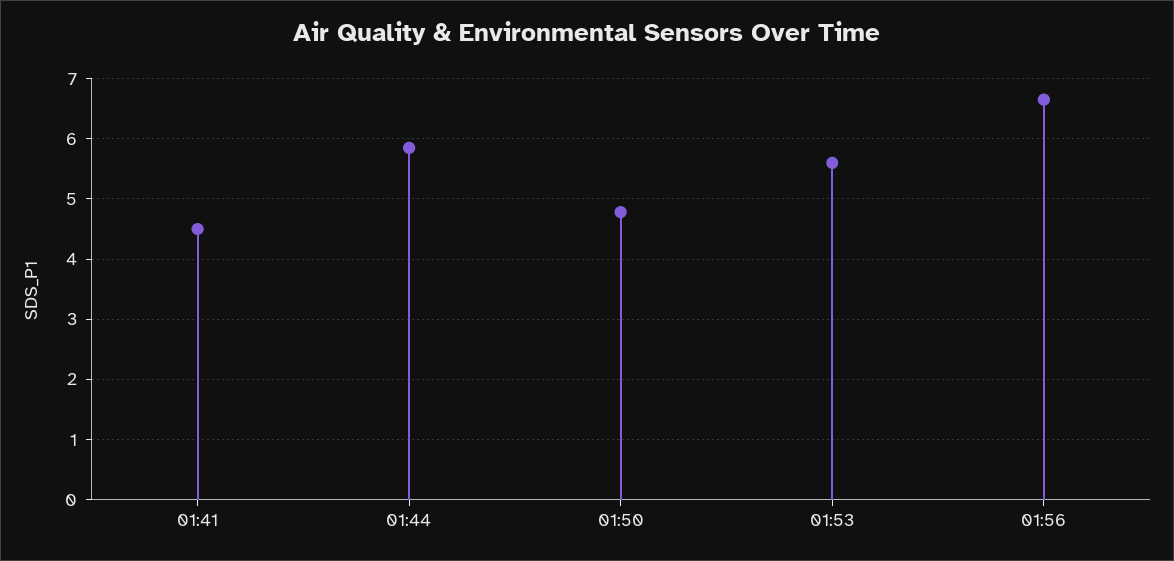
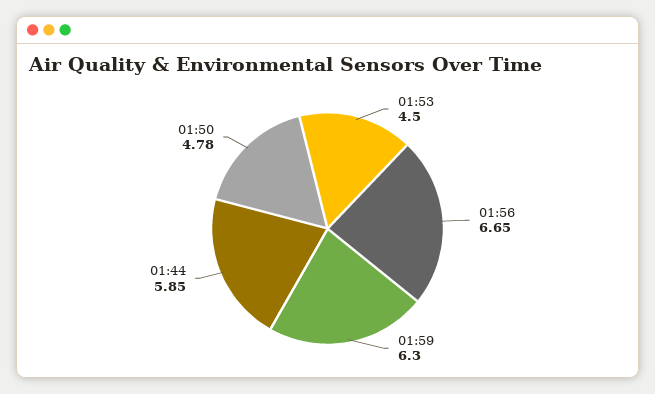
01:41: 4.5 -> none
01:53: 5.6 -> 4.5
01:59: none -> 6.3

